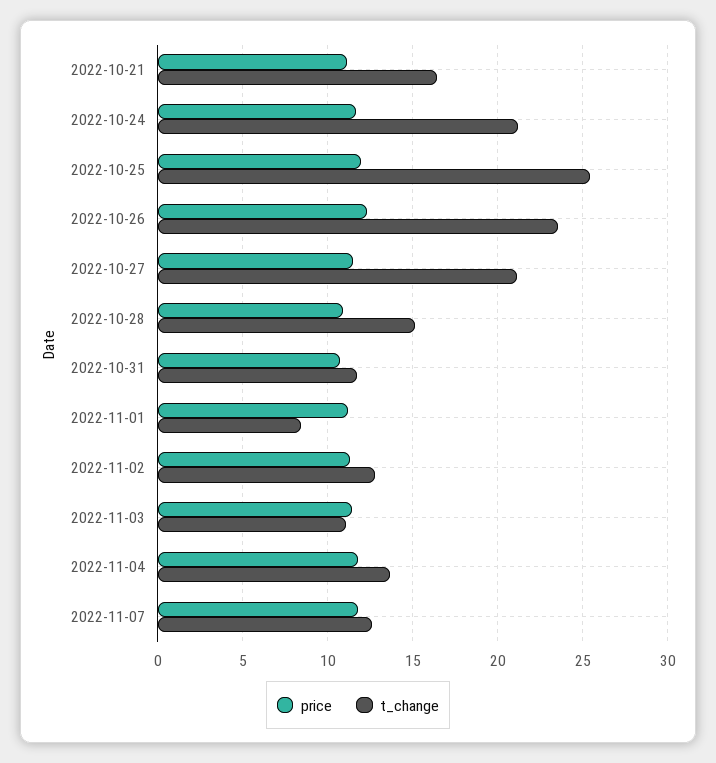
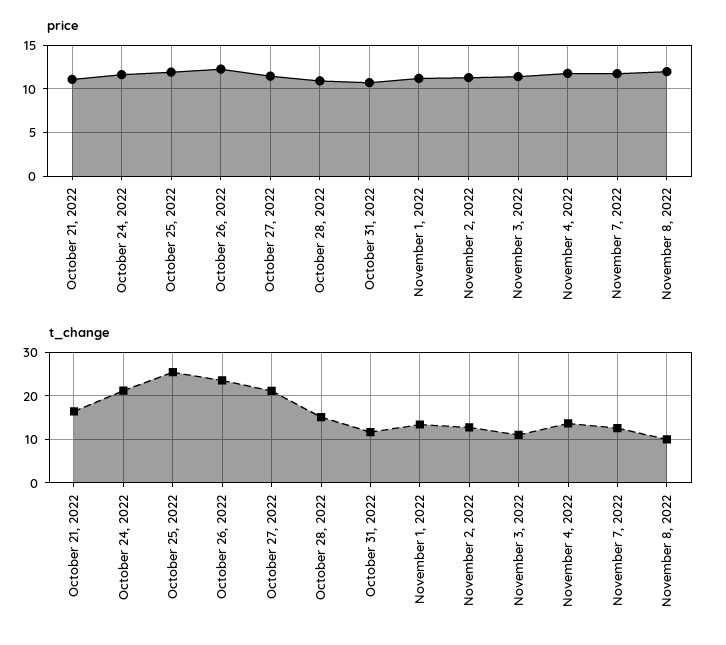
t_change, 2022-11-01: 8.5 -> 14
price, November 8, 2022: none -> 12
t_change, November 8, 2022: none -> 10

